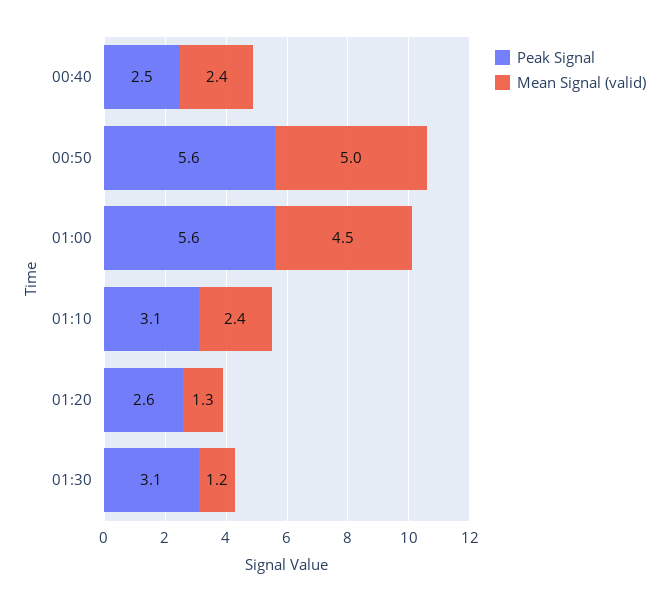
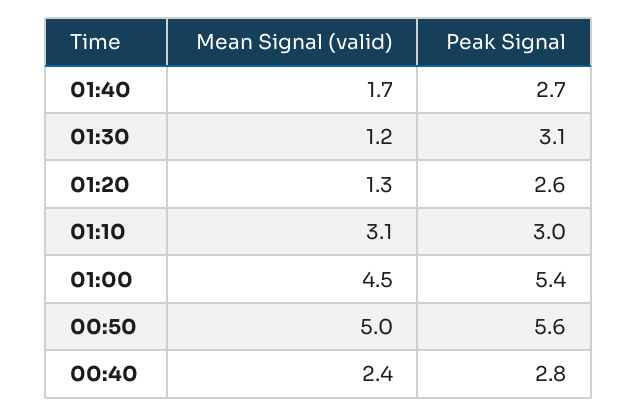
Peak Signal, 00:40: 2.5 -> 2.8
Peak Signal, 01:00: 5.6 -> 5.4
Peak Signal, 01:10: 3.1 -> 3
Mean Signal (valid), 01:10: 2.4 -> 3.1
Mean Signal (valid), 01:40: none -> 1.7
Peak Signal, 01:40: none -> 2.7

